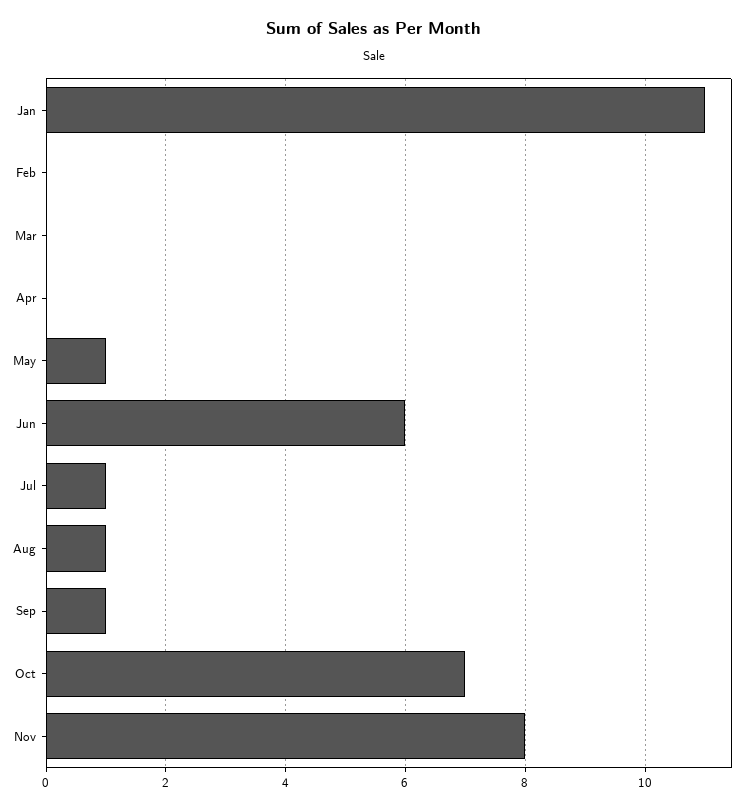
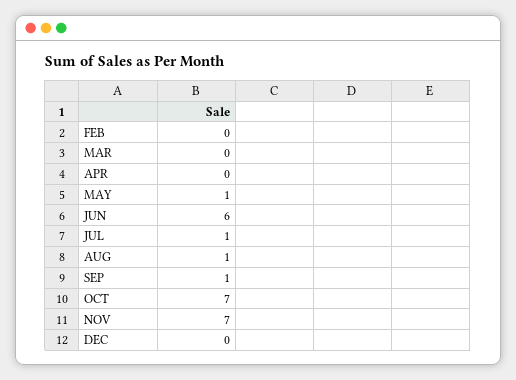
Jan: 11 -> none
Nov: 8 -> 7
DEC: none -> 0

